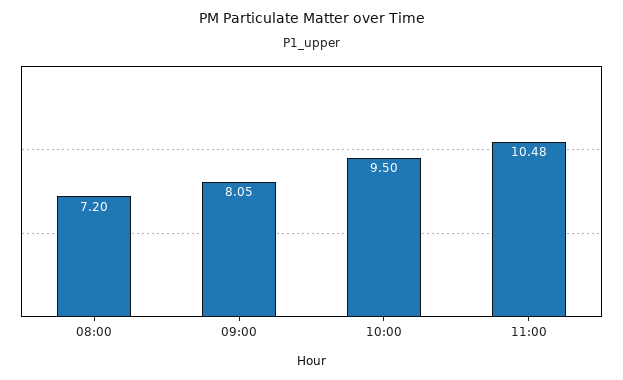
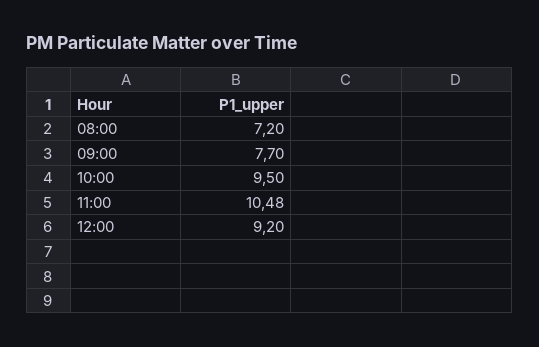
09:00: 8.05 -> 7.7
12:00: none -> 9.2

